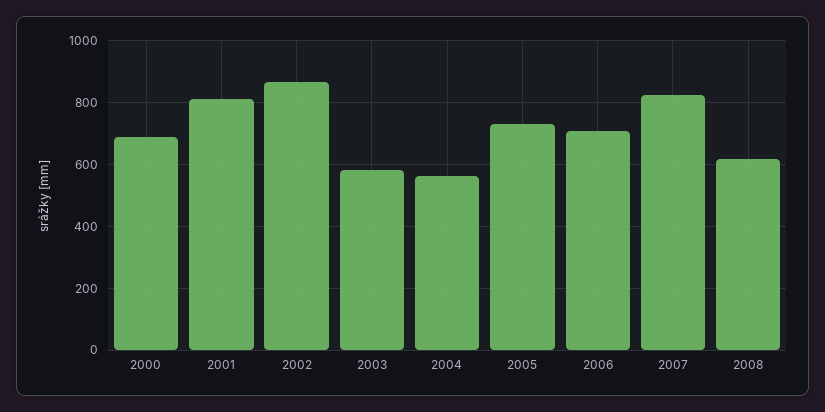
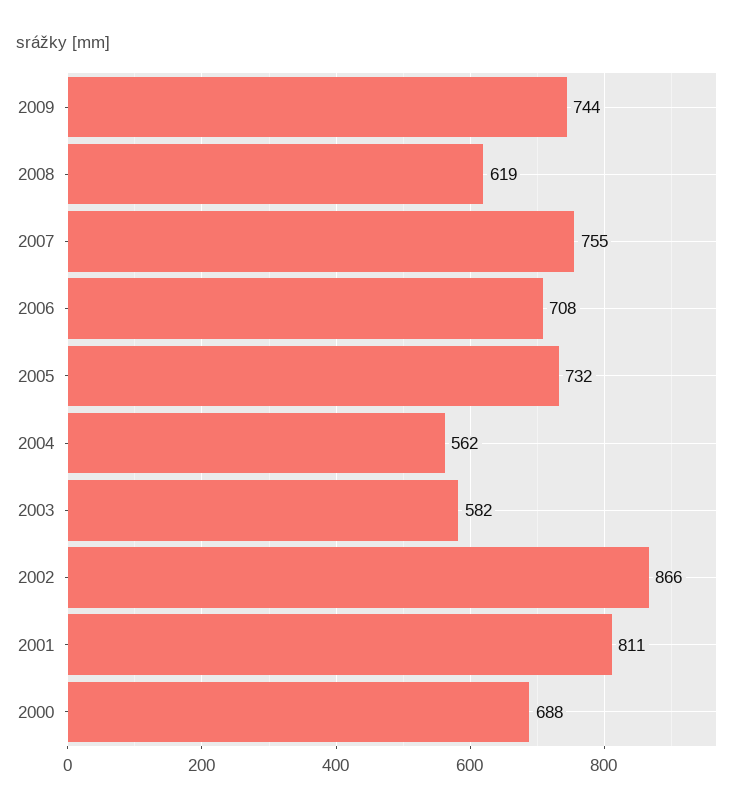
2007: 820 -> 755
2009: none -> 744

